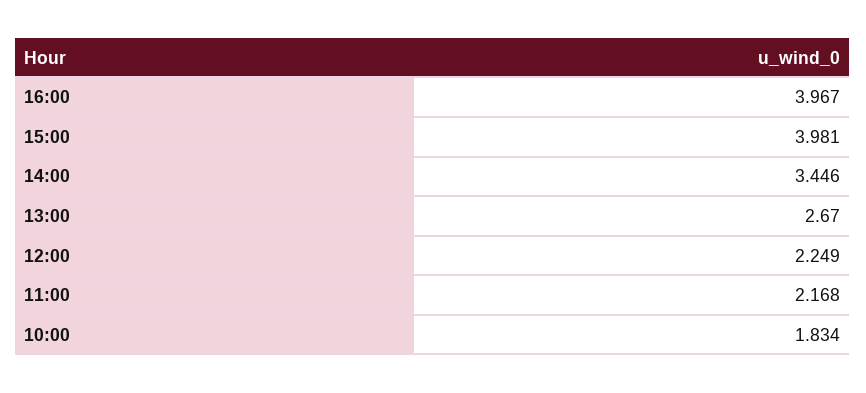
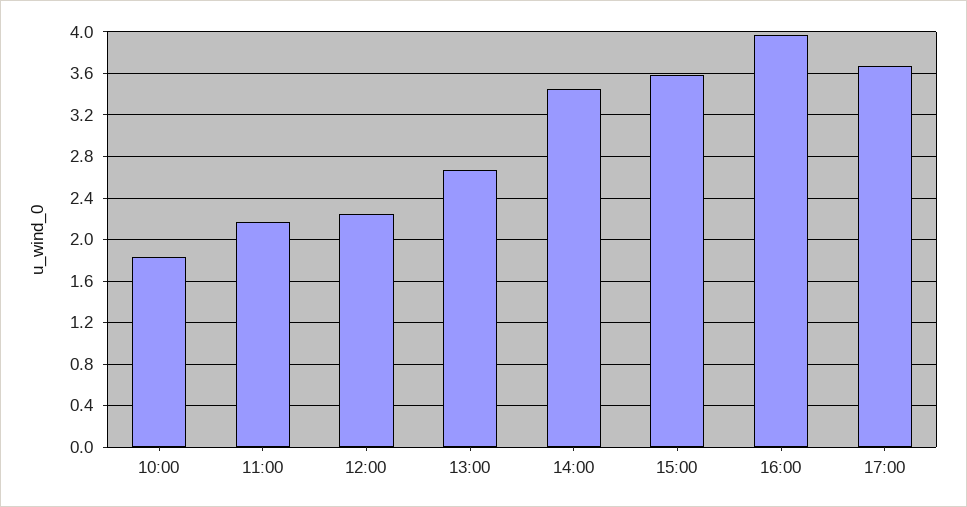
15:00: 3.981 -> 3.6
17:00: none -> 3.7

